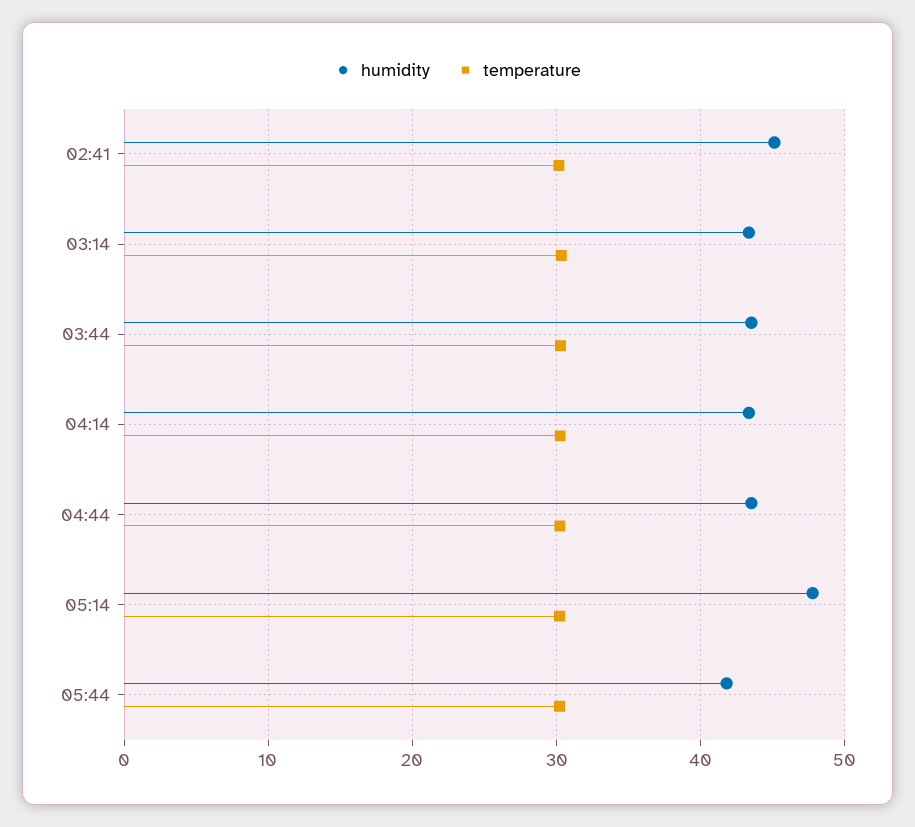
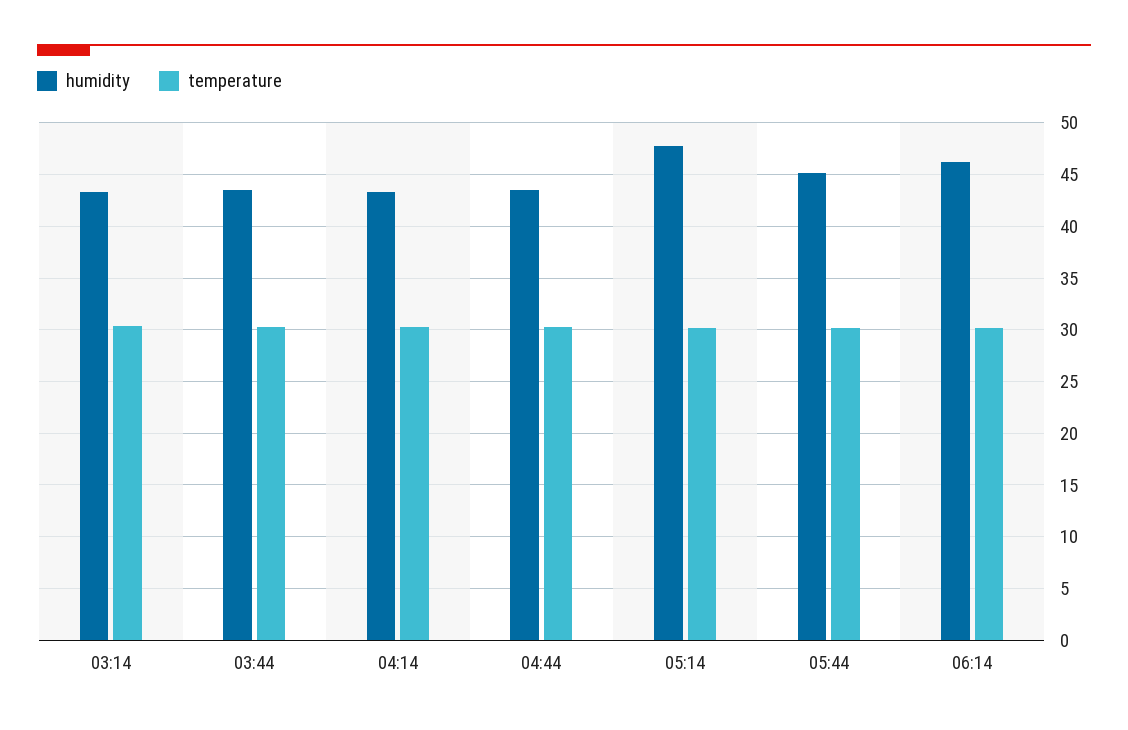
humidity, 02:41: 45 -> none
temperature, 02:41: 30 -> none
humidity, 05:44: 42 -> 45
humidity, 06:14: none -> 46
temperature, 06:14: none -> 30

